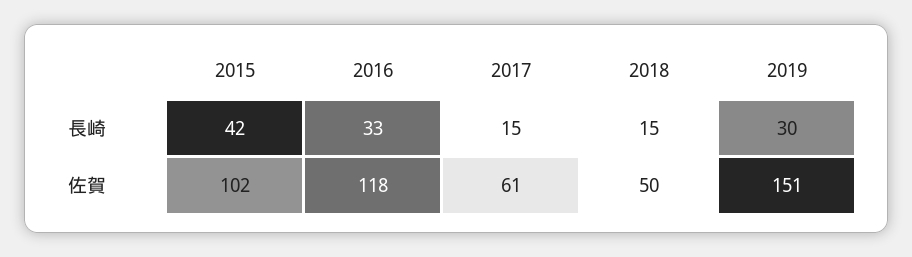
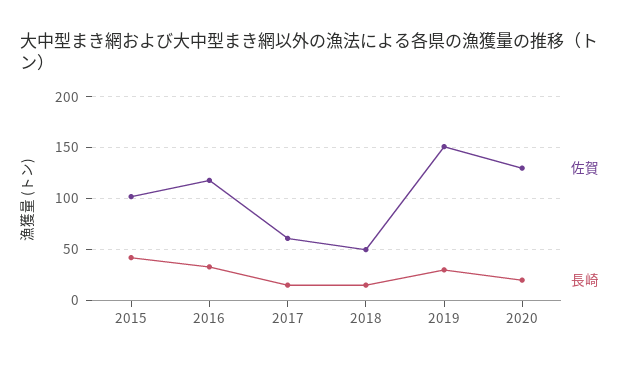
佐賀, 2020: none -> 130
長崎, 2020: none -> 20

